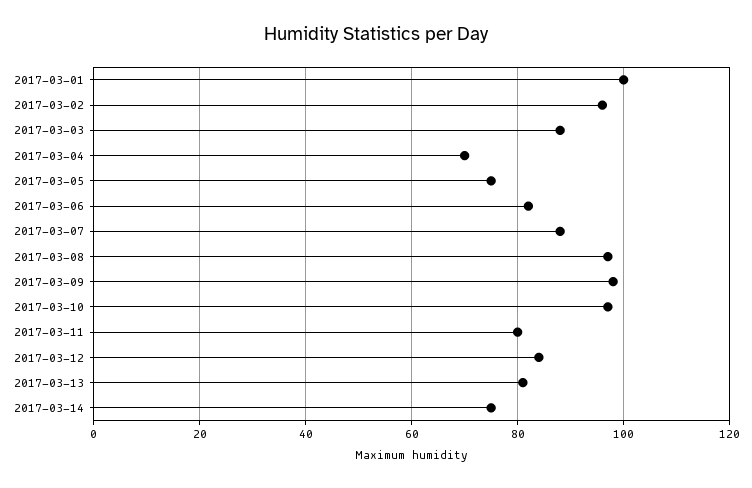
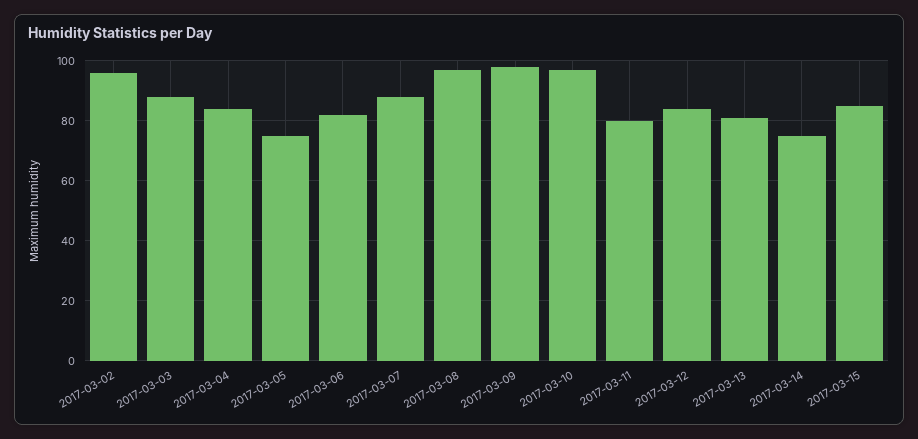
2017-03-01: 100 -> none
2017-03-04: 70 -> 85
2017-03-15: none -> 85

